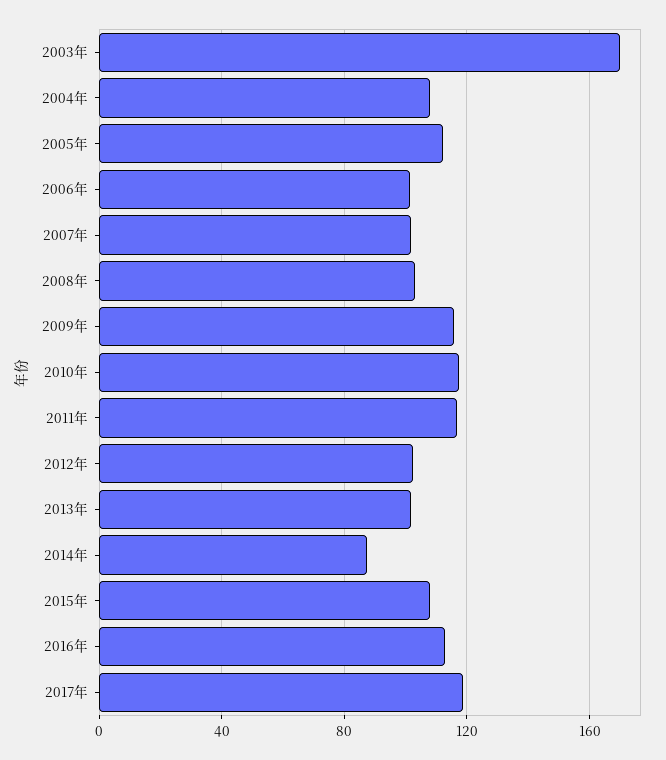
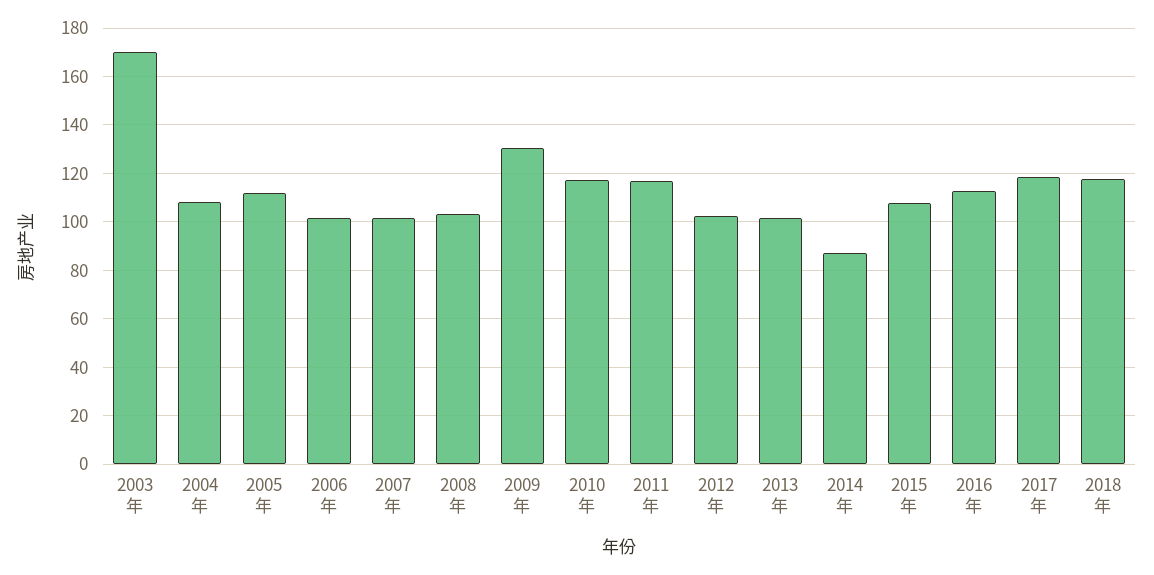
2009年: 115 -> 130
2018年: none -> 117.5

